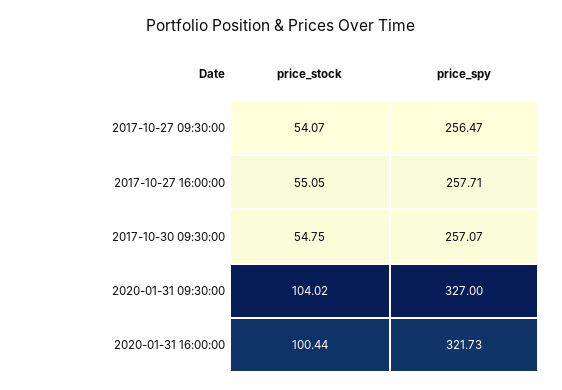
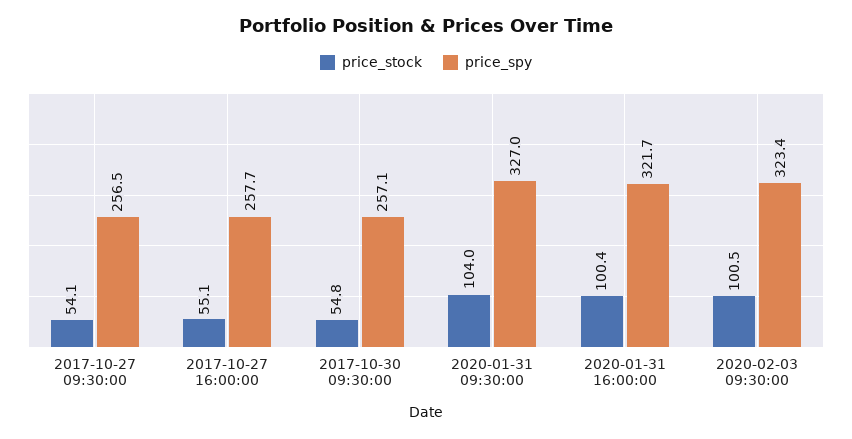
price_stock, 2020-02-03 09:30:00: none -> 100.5
price_spy, 2020-02-03 09:30:00: none -> 323.4

